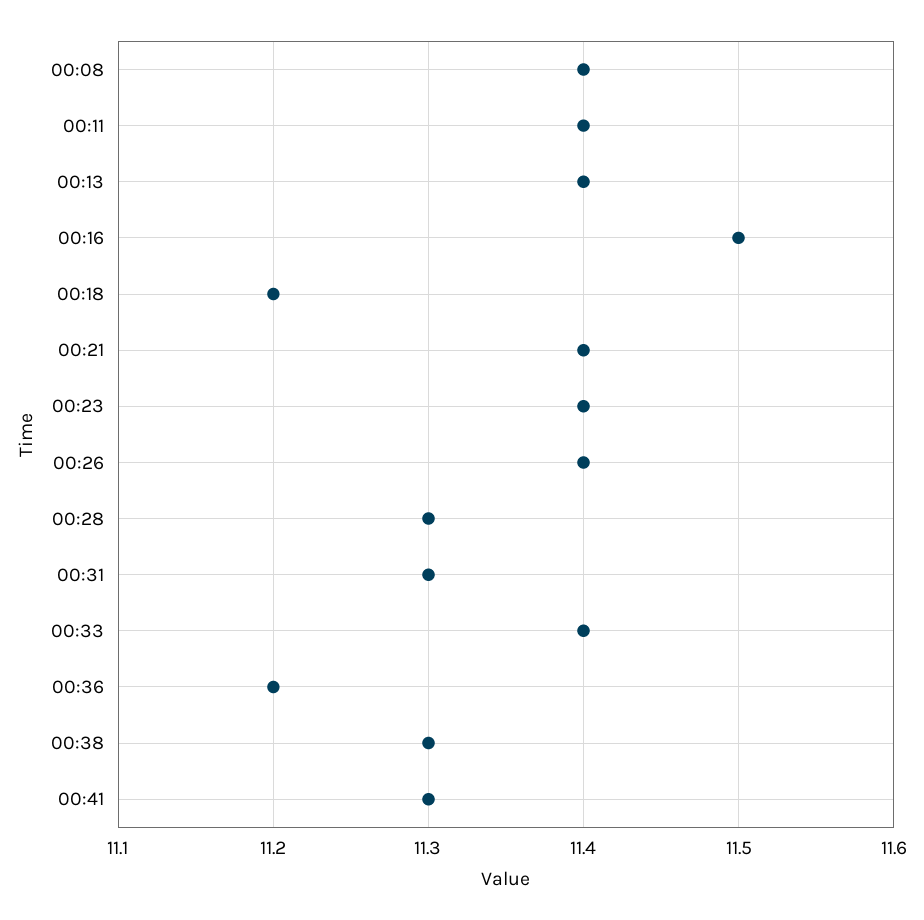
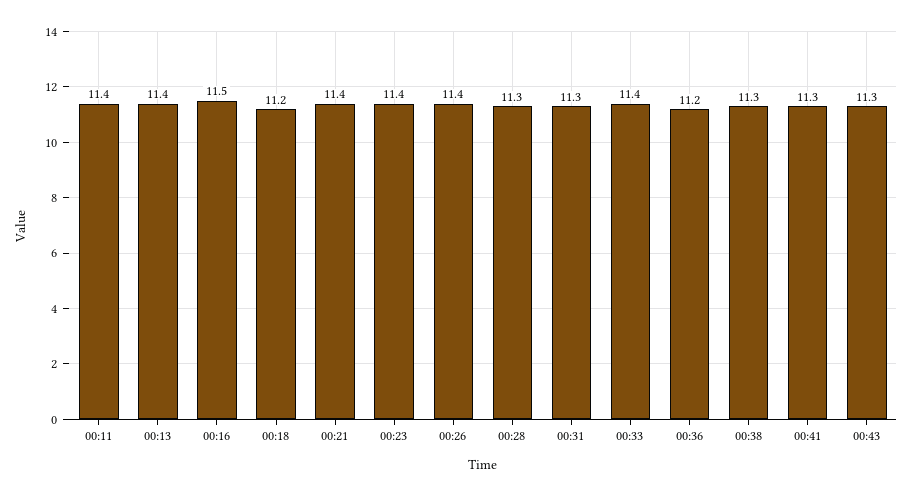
00:08: 11.4 -> none
00:43: none -> 11.3

